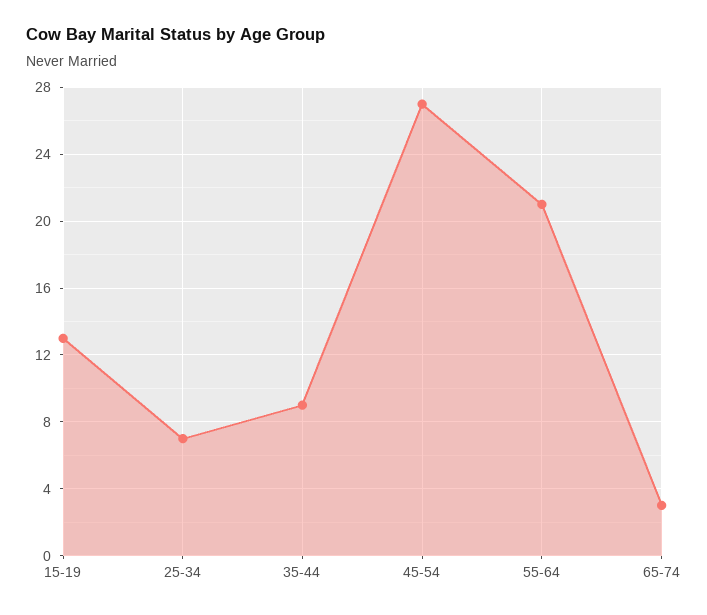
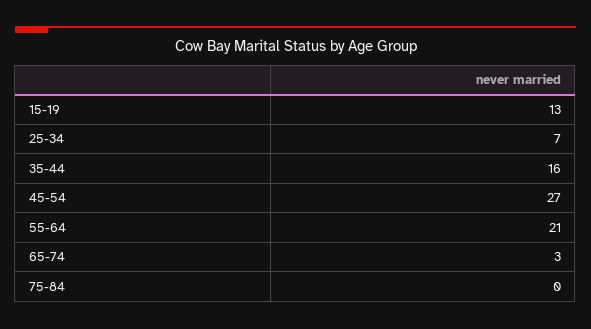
35-44: 9 -> 16
75-84: none -> 0

